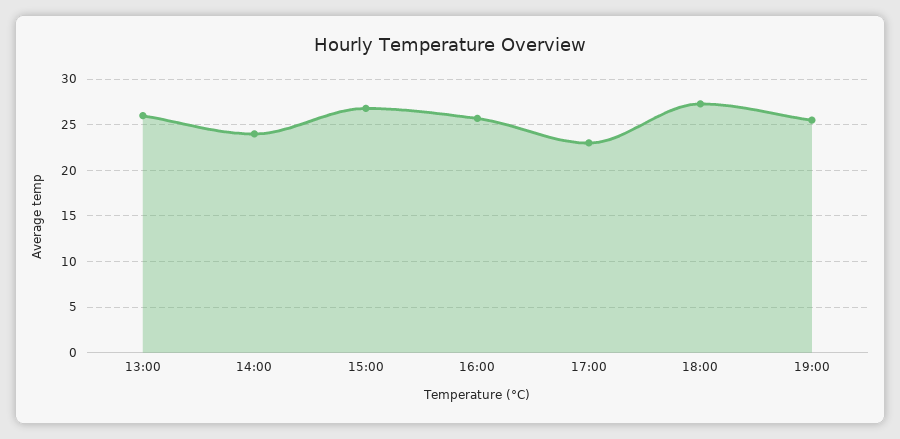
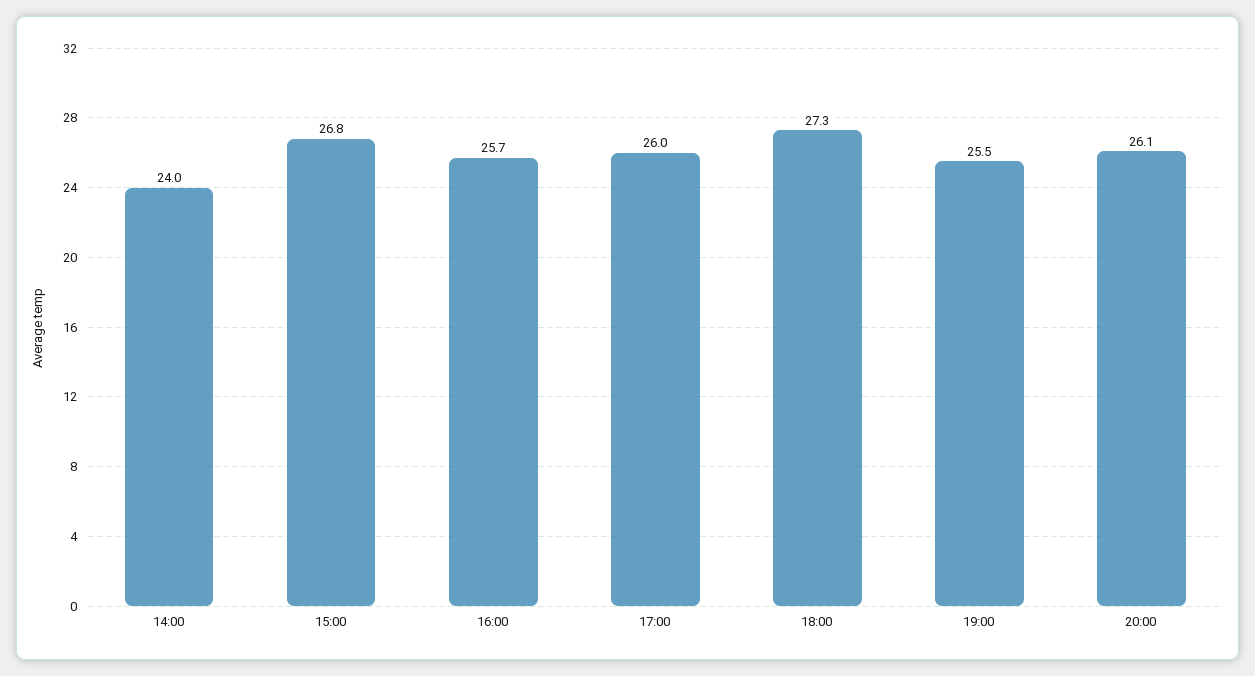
13:00: 26 -> none
17:00: 23 -> 26
20:00: none -> 26.1

